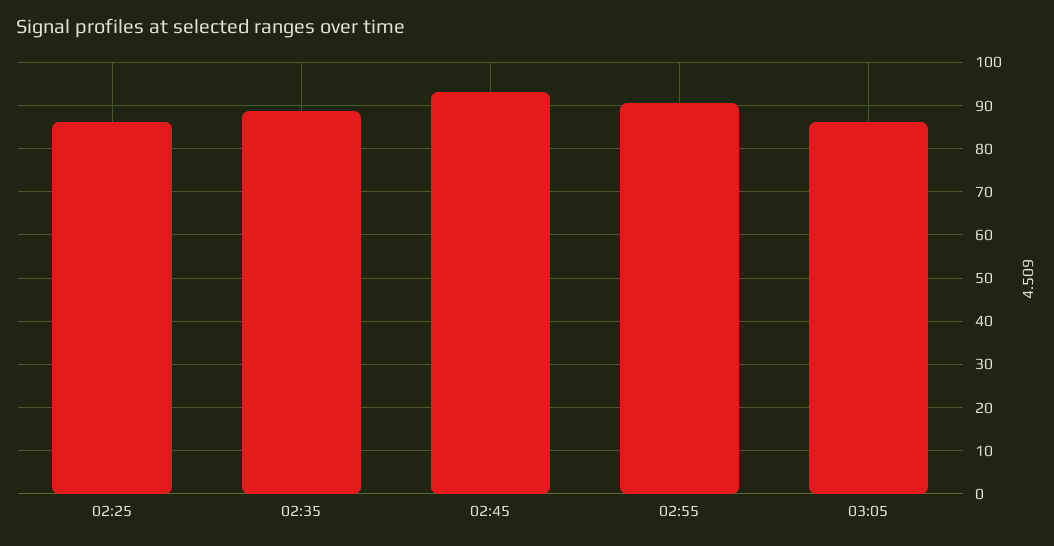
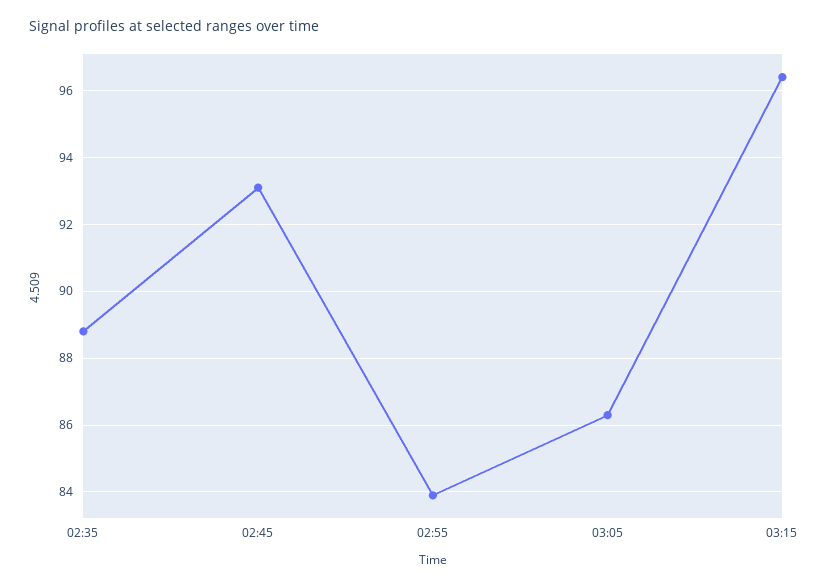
02:25: 86 -> none
02:55: 90 -> 84
03:15: none -> 96.5

